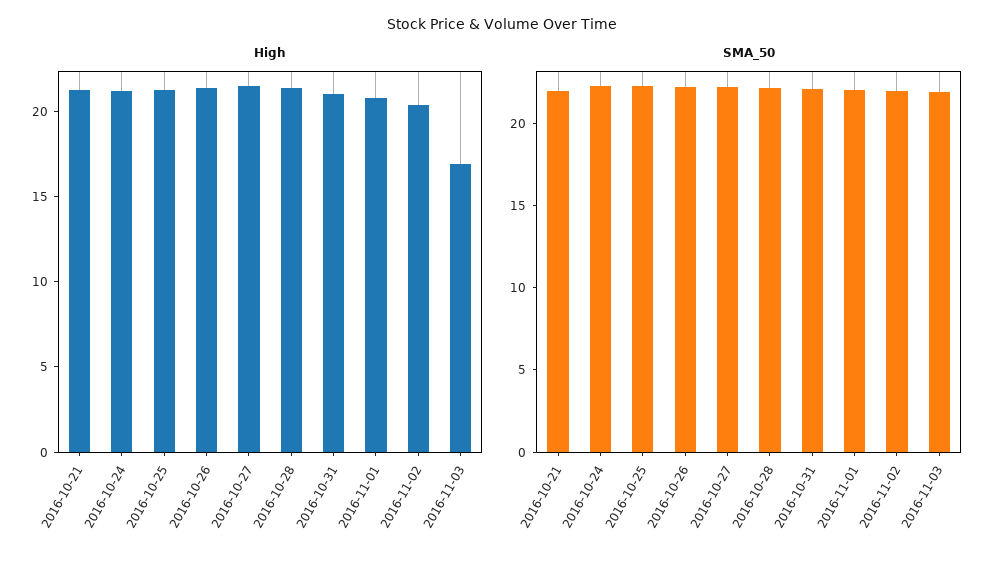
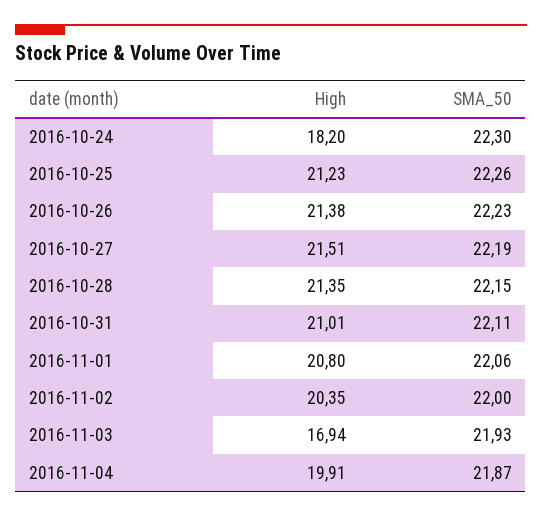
High, 2016-10-21: 21 -> none
High, 2016-10-24: 21 -> 18.2
SMA_50, 2016-10-21: 22 -> none
High, 2016-11-04: none -> 19.91
SMA_50, 2016-11-04: none -> 21.87

